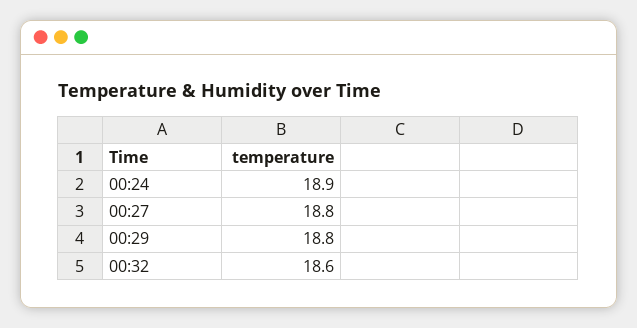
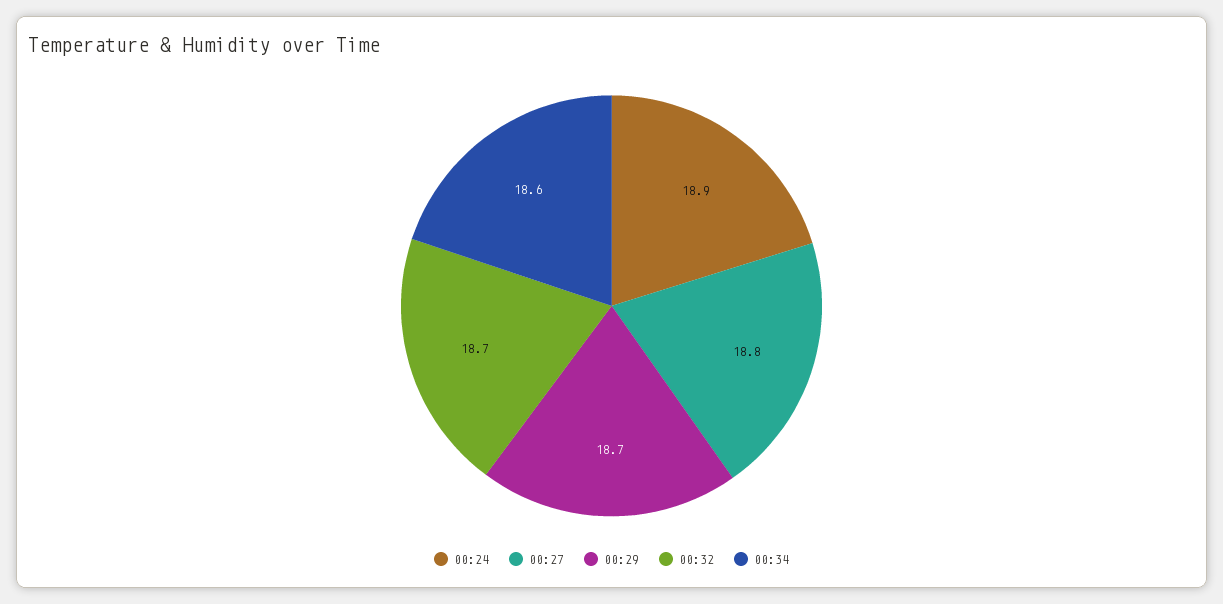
00:29: 18.8 -> 18.7
00:32: 18.6 -> 18.7
00:34: none -> 18.6

